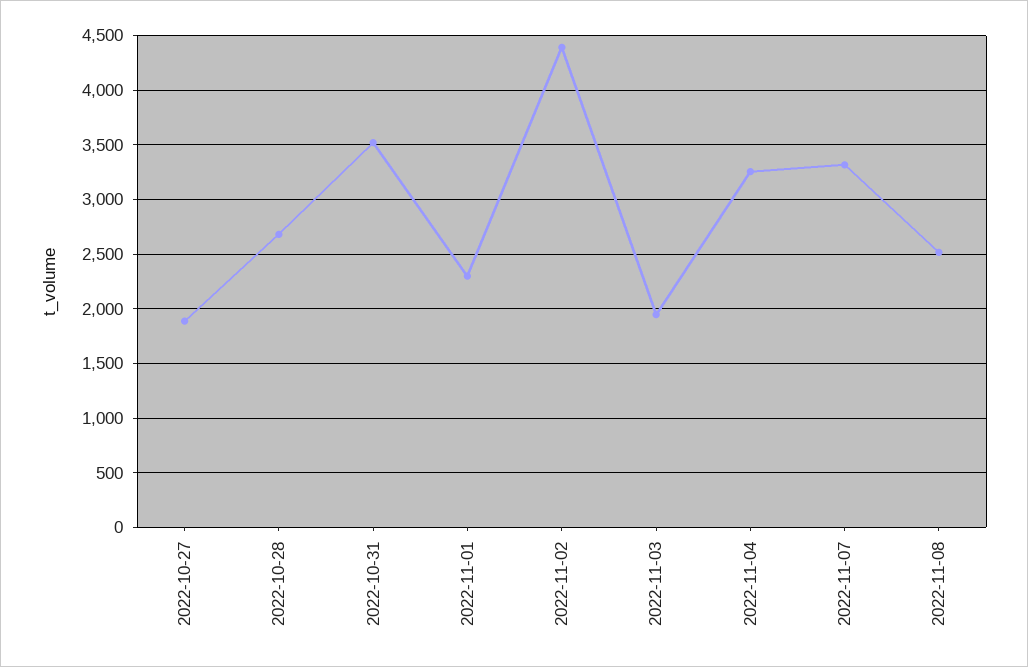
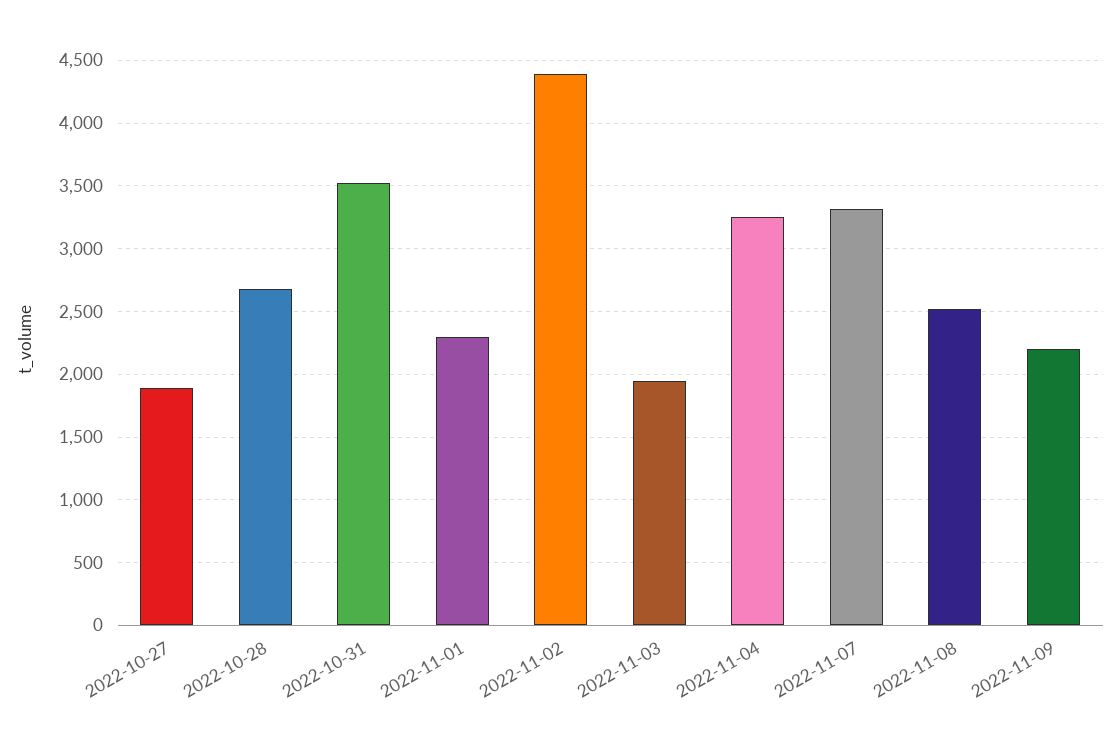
2022-11-09: none -> 2200

